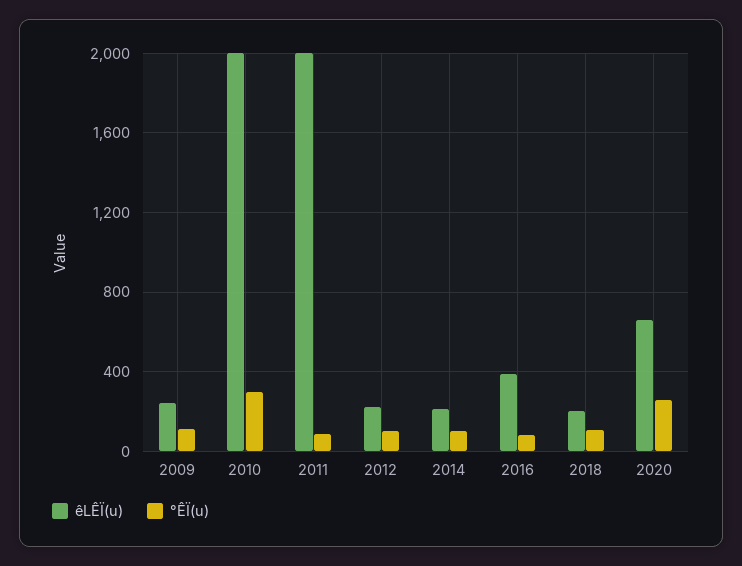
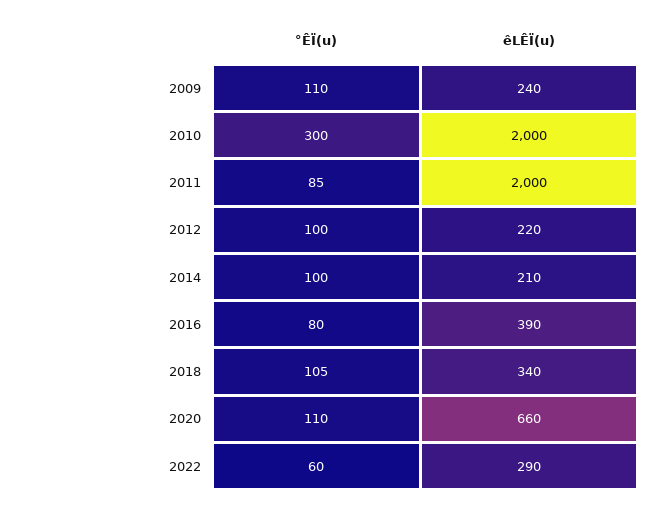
êLÊÏ(u), 2018: 200 -> 340
°ÊÏ(u), 2020: 250 -> 110
°ÊÏ(u), 2022: none -> 60
êLÊÏ(u), 2022: none -> 290

